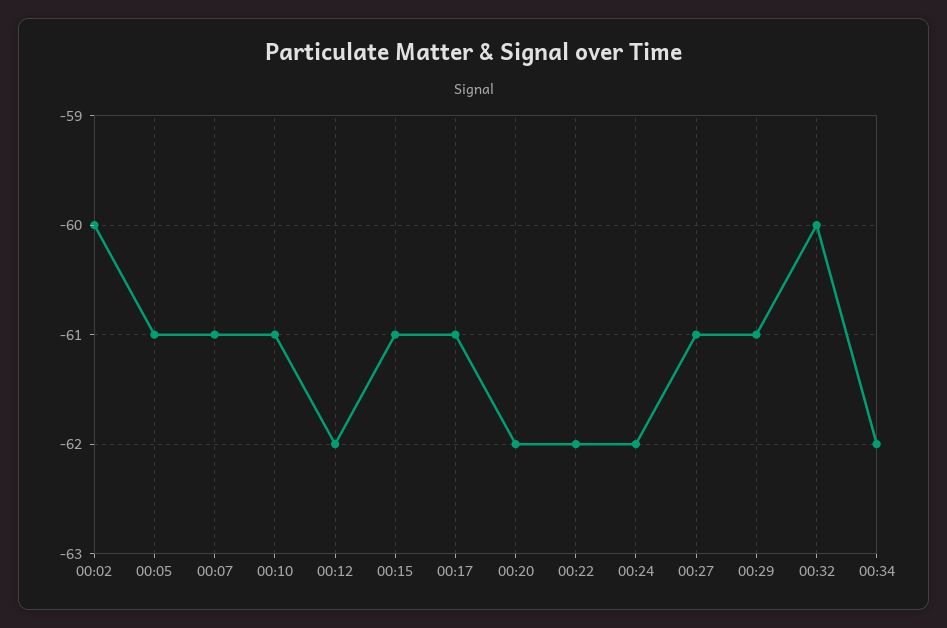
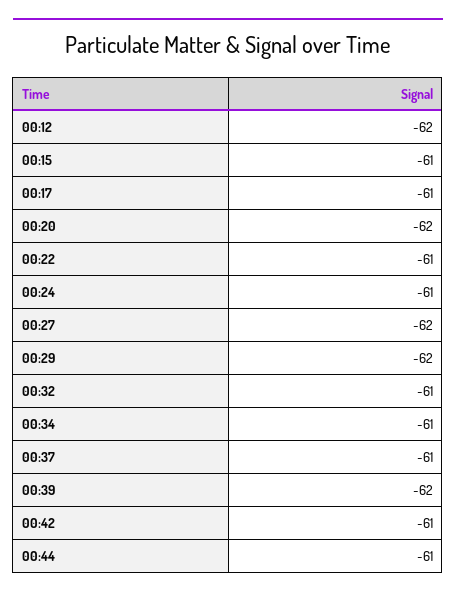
00:02: -60 -> none
00:05: -61 -> none
00:07: -61 -> none
00:10: -61 -> none
00:22: -62 -> -61
00:24: -62 -> -61
00:27: -61 -> -62
00:29: -61 -> -62
00:32: -60 -> -61
00:34: -62 -> -61
00:37: none -> -61
00:39: none -> -62
00:42: none -> -61
00:44: none -> -61

